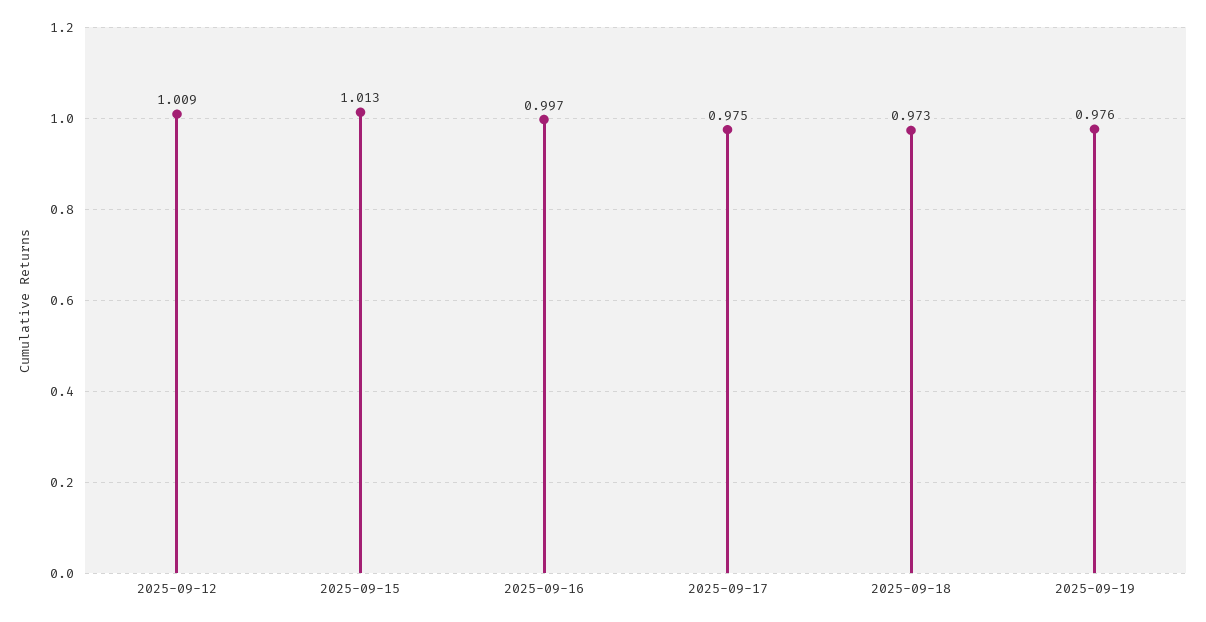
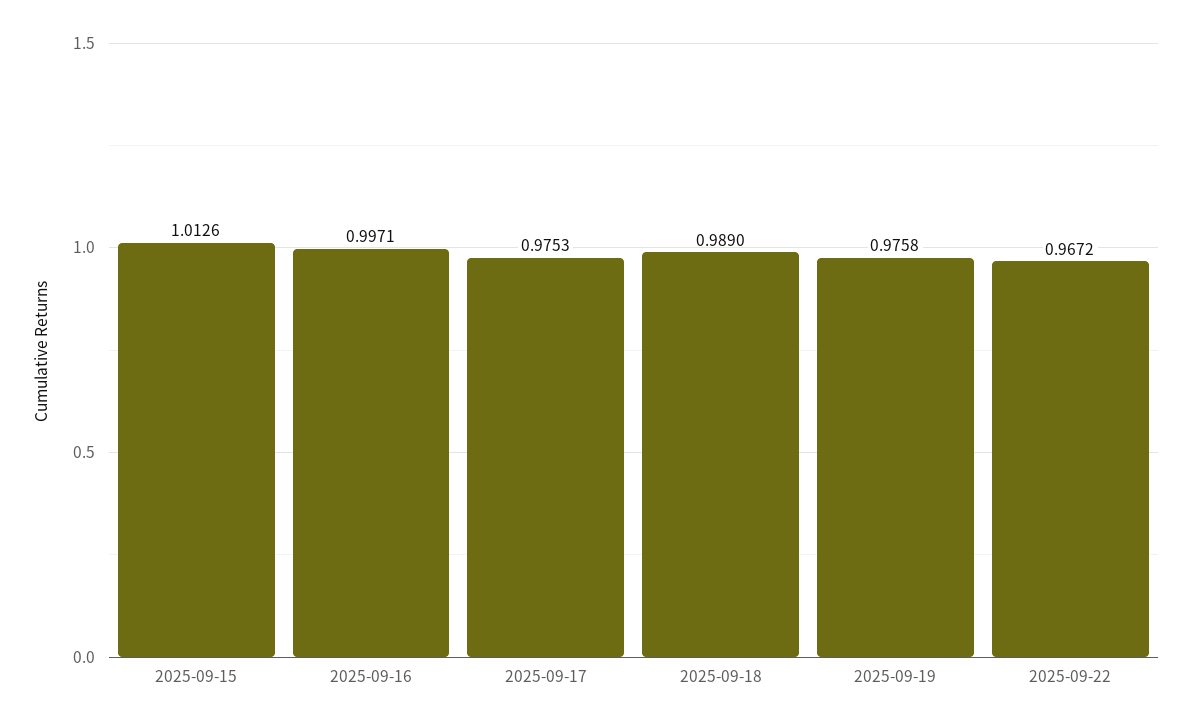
2025-09-12: 1.009 -> none
2025-09-18: 0.973 -> 0.989
2025-09-22: none -> 0.9672

